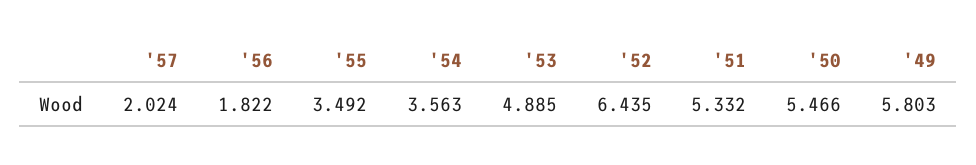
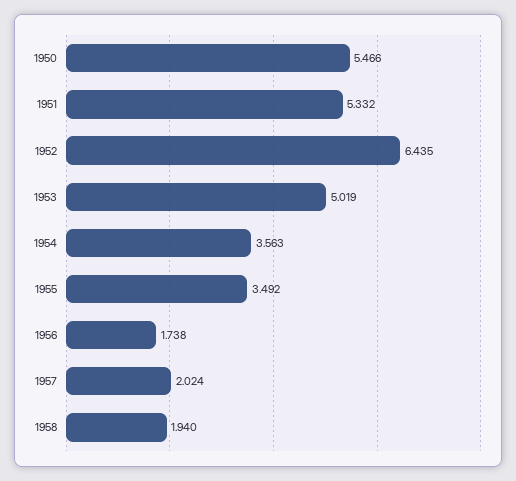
'56: 1.822 -> 1.738
'53: 4.885 -> 5.019
'49: 5.803 -> none
1958: none -> 1.94

